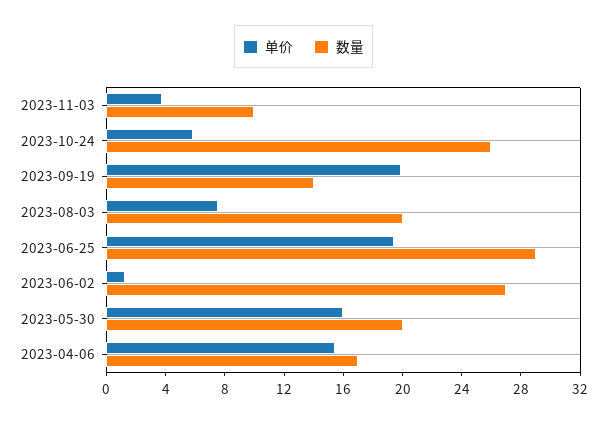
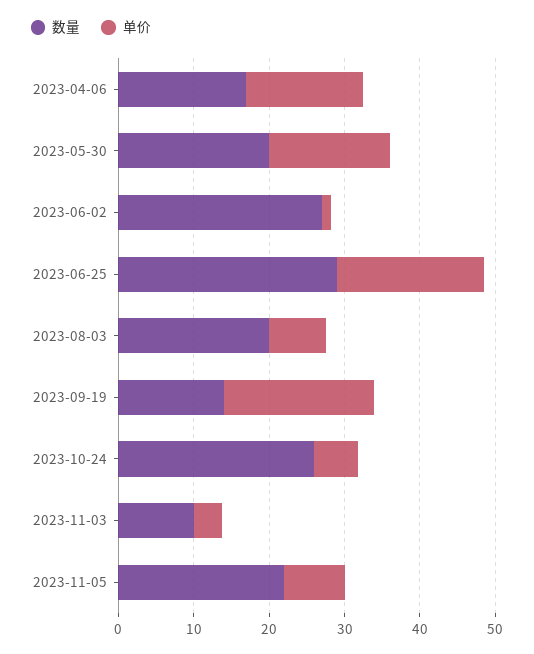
数量, 2023-11-05: none -> 22
单价, 2023-11-05: none -> 8

